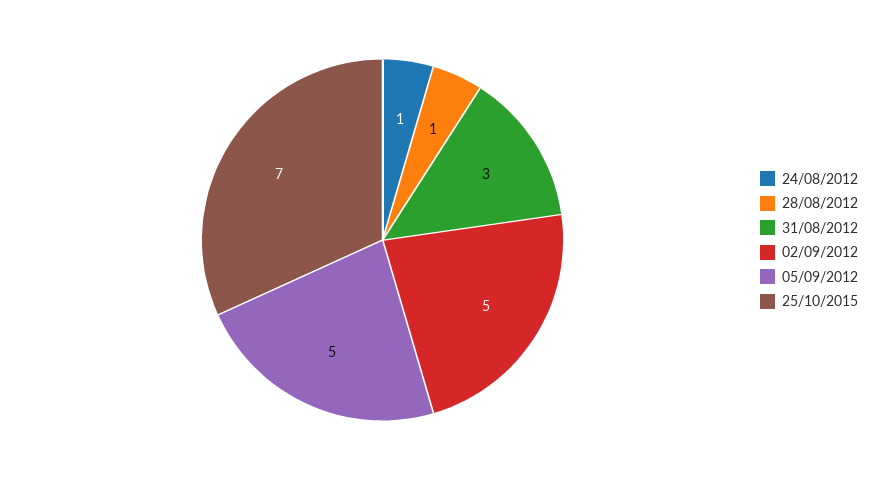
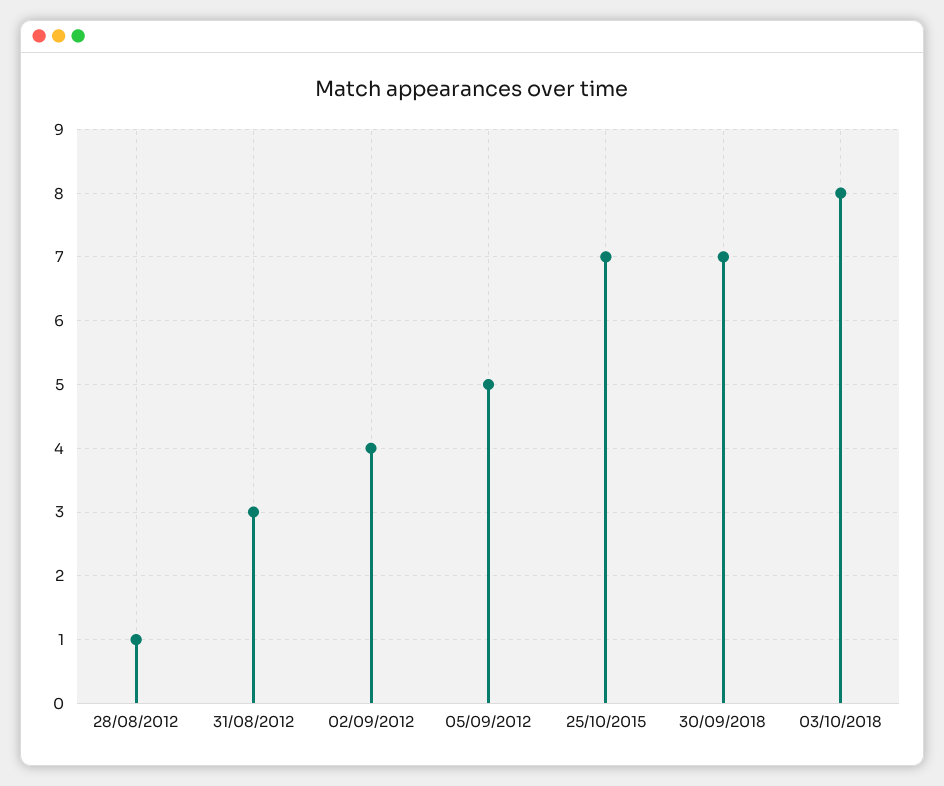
24/08/2012: 1 -> none
02/09/2012: 5 -> 4
30/09/2018: none -> 7
03/10/2018: none -> 8

